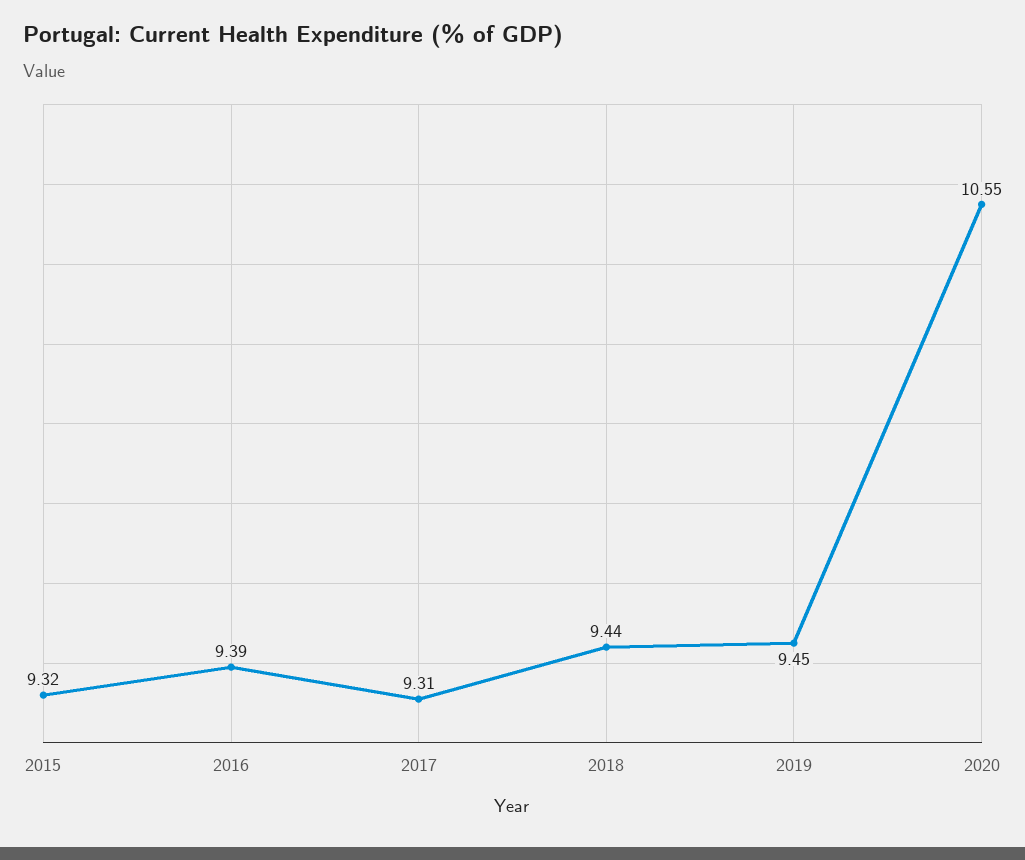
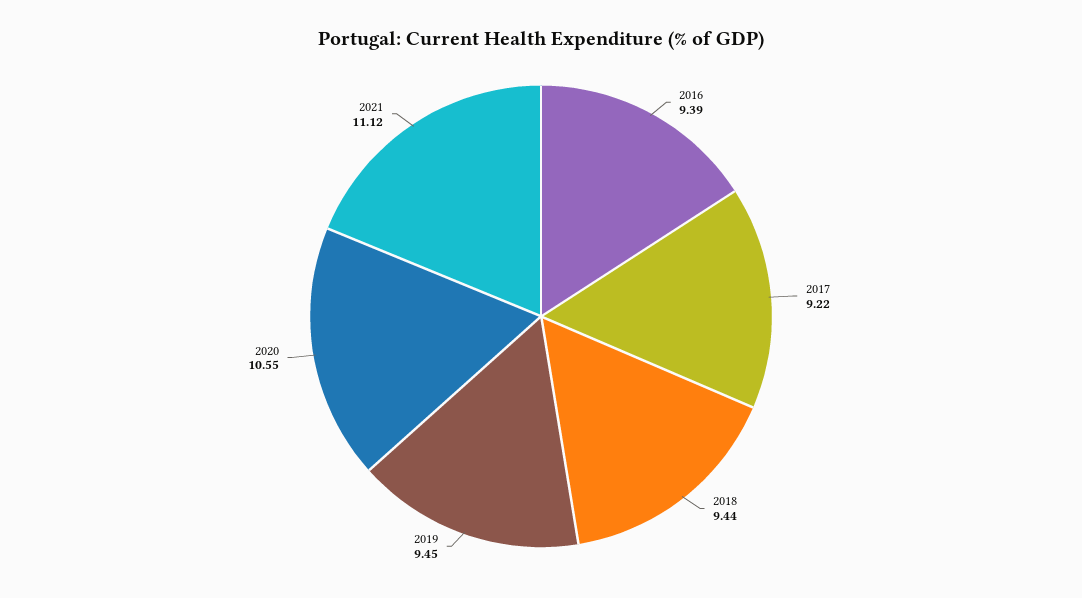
2015: 9.32 -> none
2017: 9.31 -> 9.22
2021: none -> 11.12

